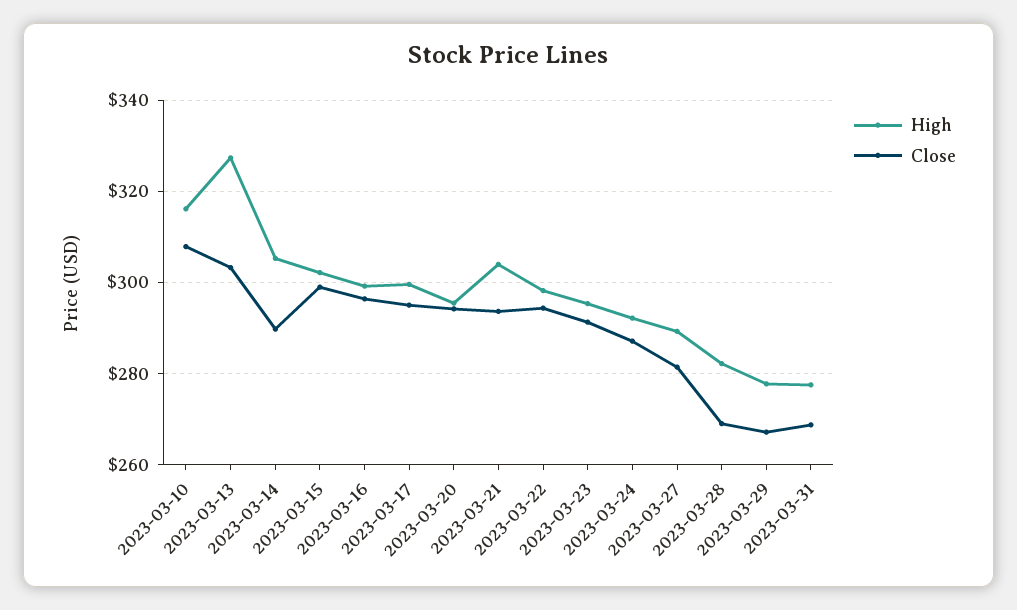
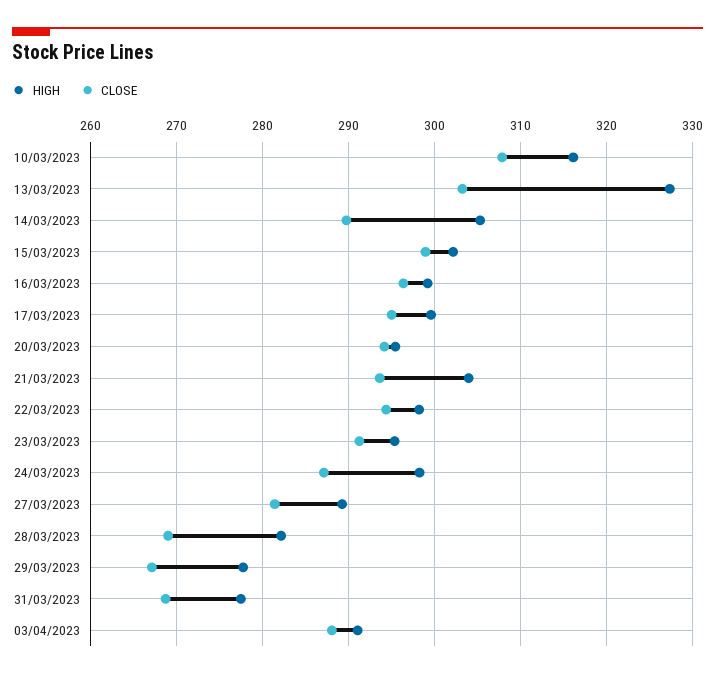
High, 2023-03-24: 292 -> 298
High, 03/04/2023: none -> 291
Close, 03/04/2023: none -> 288

